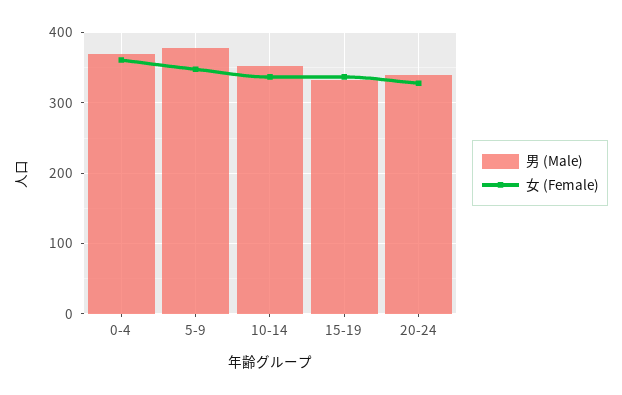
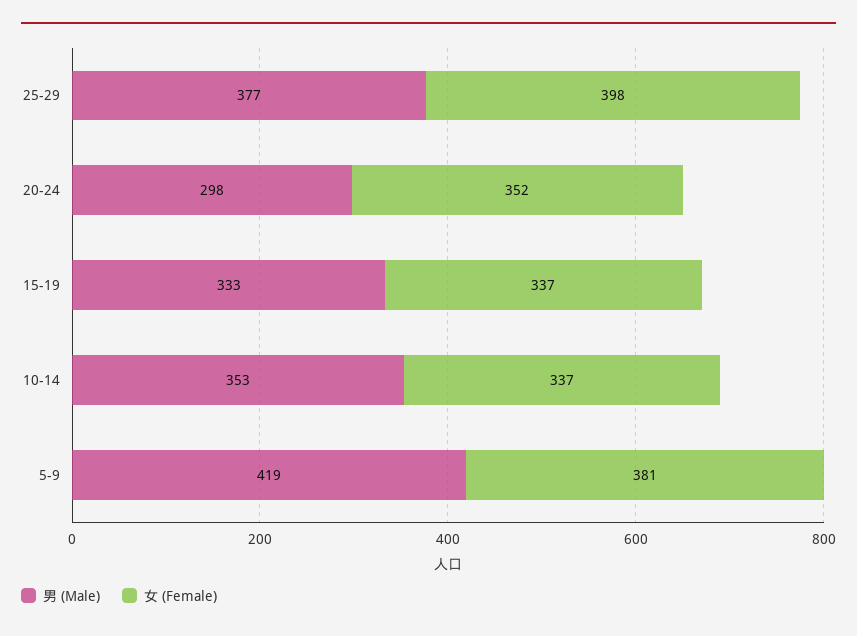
男 (Male), 0-4: 370 -> none
女 (Female), 0-4: 360 -> none
男 (Male), 5-9: 380 -> 419
女 (Female), 5-9: 350 -> 381
男 (Male), 20-24: 340 -> 298
女 (Female), 20-24: 330 -> 352
男 (Male), 25-29: none -> 377
女 (Female), 25-29: none -> 398

